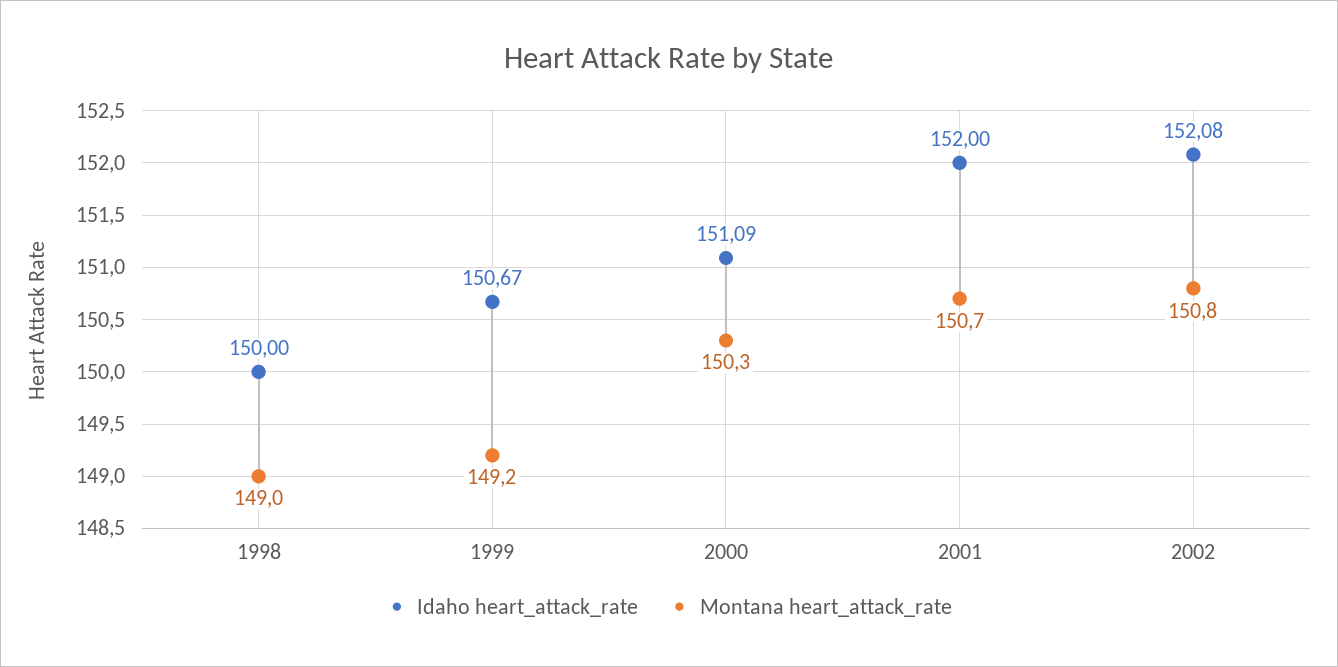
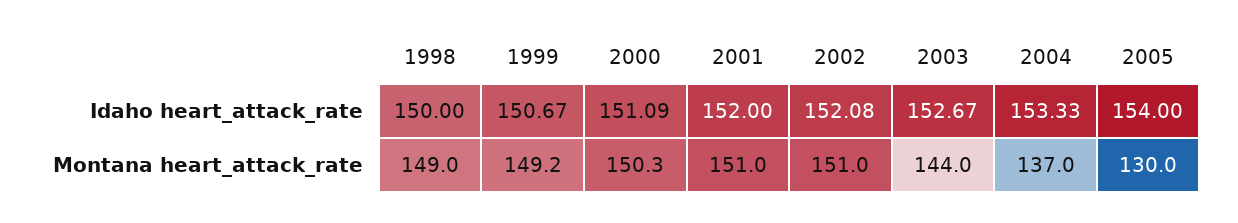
Montana heart_attack_rate, 2001: 150.7 -> 151
Montana heart_attack_rate, 2002: 150.8 -> 151
Idaho heart_attack_rate, 2003: none -> 152.67
Idaho heart_attack_rate, 2004: none -> 153.33
Idaho heart_attack_rate, 2005: none -> 154
Montana heart_attack_rate, 2003: none -> 144
Montana heart_attack_rate, 2004: none -> 137
Montana heart_attack_rate, 2005: none -> 130

